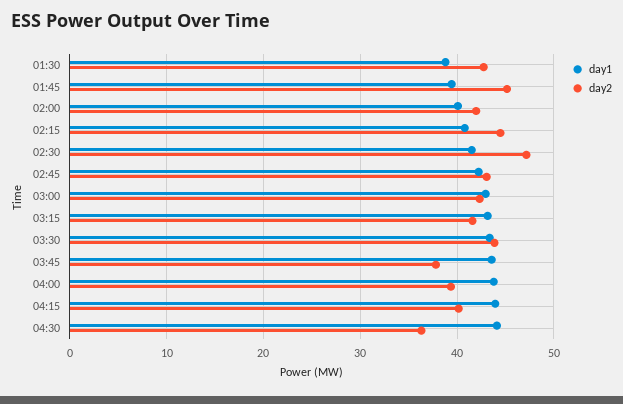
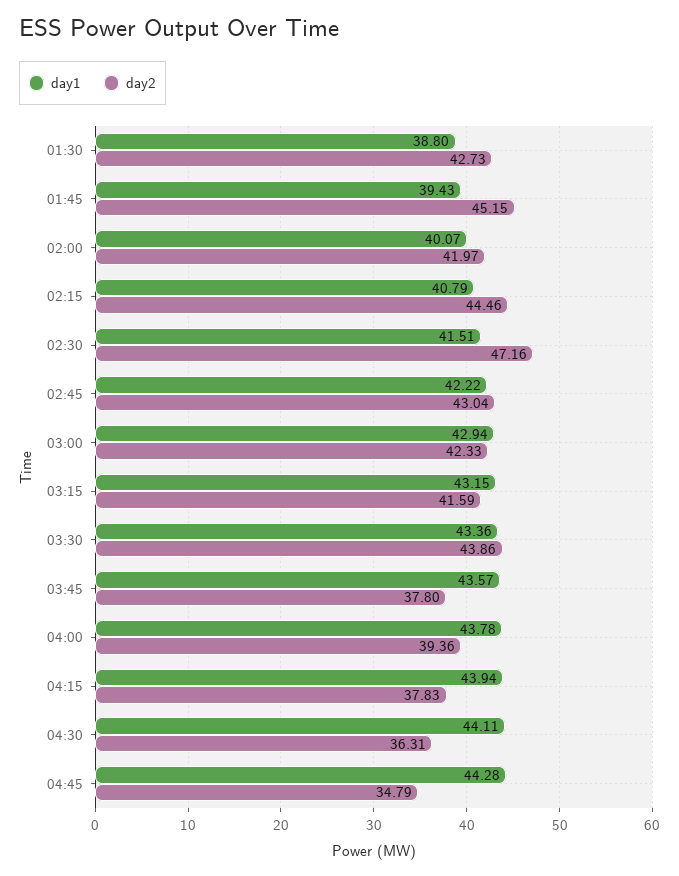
day2, 04:15: 40 -> 37.83
day1, 04:45: none -> 44.28
day2, 04:45: none -> 34.79

